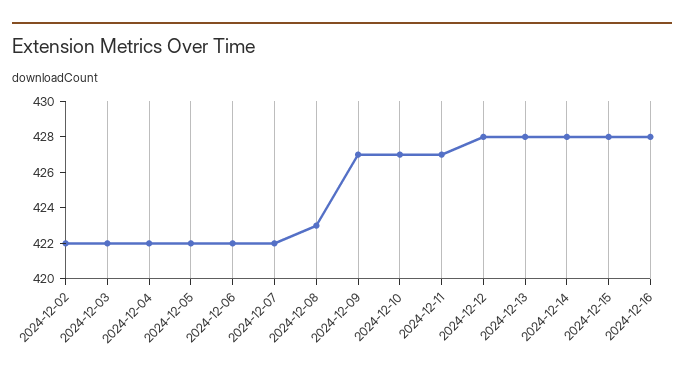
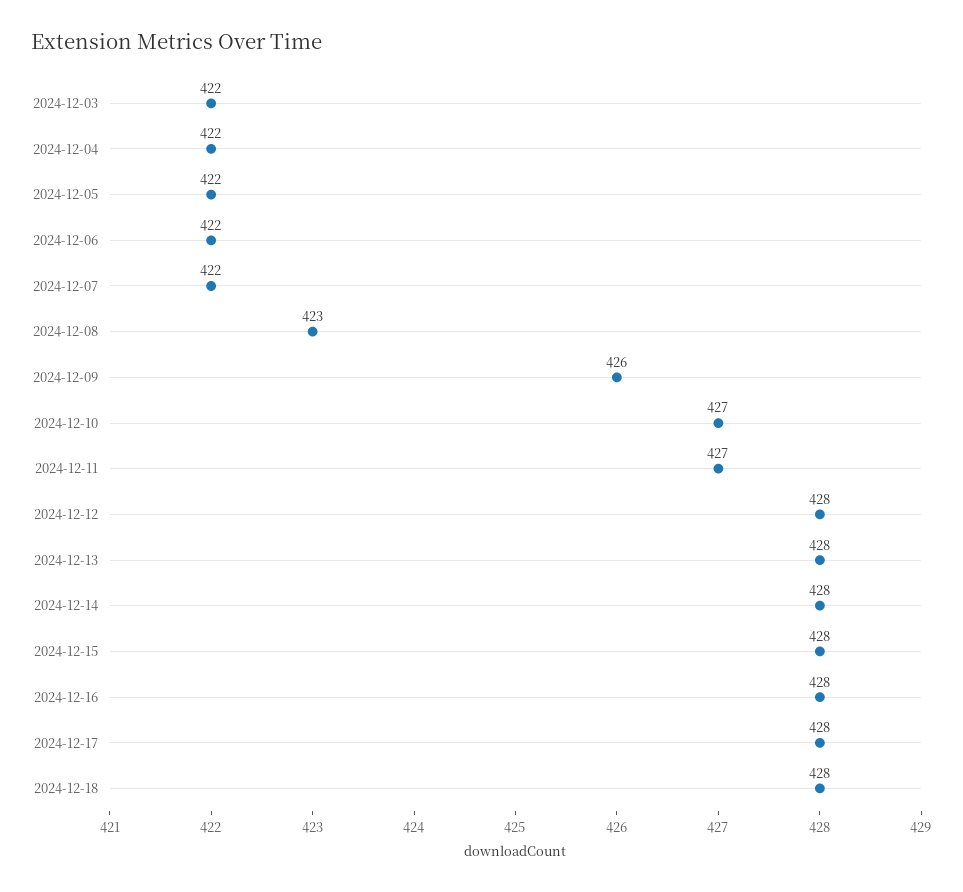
2024-12-02: 422 -> none
2024-12-09: 427 -> 426
2024-12-17: none -> 428
2024-12-18: none -> 428

